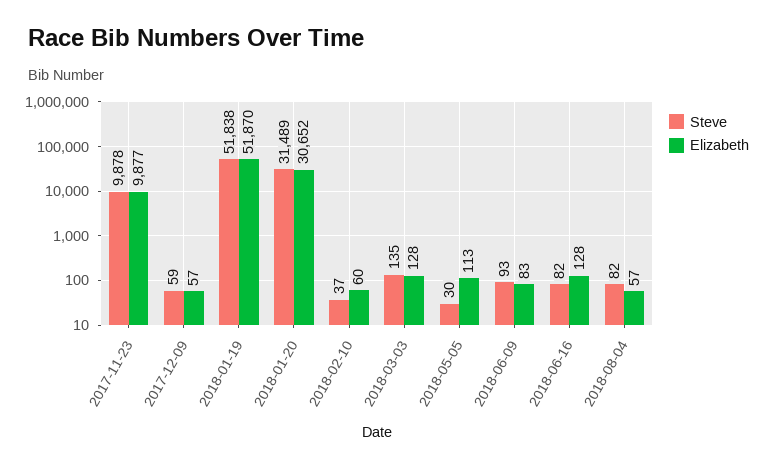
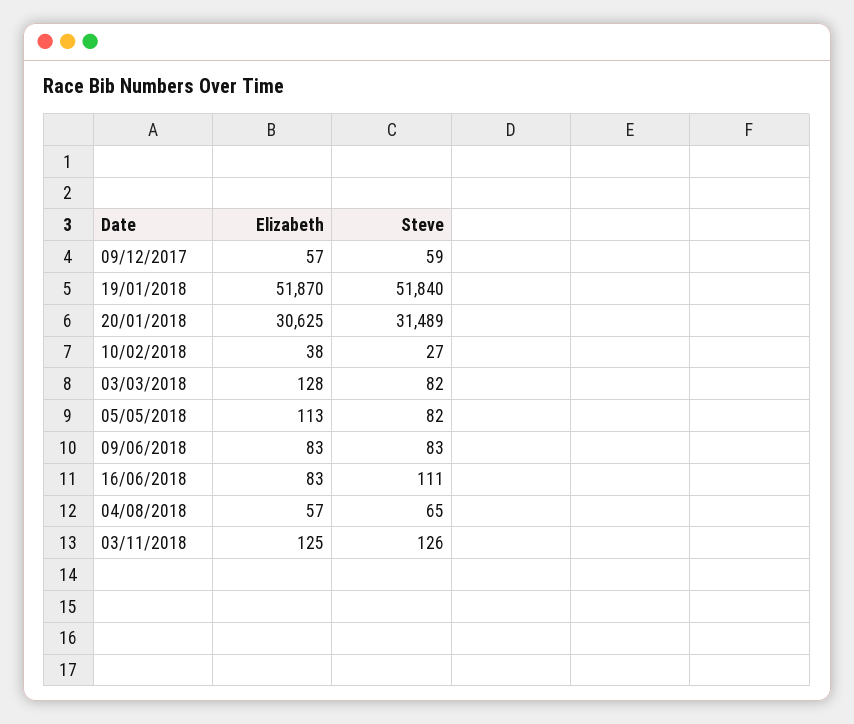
Steve, 2017-11-23: 9878 -> none
Elizabeth, 2017-11-23: 9877 -> none
Steve, 2018-01-19: 51838 -> 51840
Elizabeth, 2018-01-20: 30652 -> 30625
Steve, 2018-02-10: 37 -> 27
Elizabeth, 2018-02-10: 60 -> 38
Steve, 2018-03-03: 135 -> 82
Steve, 2018-05-05: 30 -> 82
Steve, 2018-06-09: 93 -> 83
Steve, 2018-06-16: 82 -> 111
Elizabeth, 2018-06-16: 128 -> 83
Steve, 2018-08-04: 82 -> 65
Elizabeth, 03/11/2018: none -> 125
Steve, 03/11/2018: none -> 126

